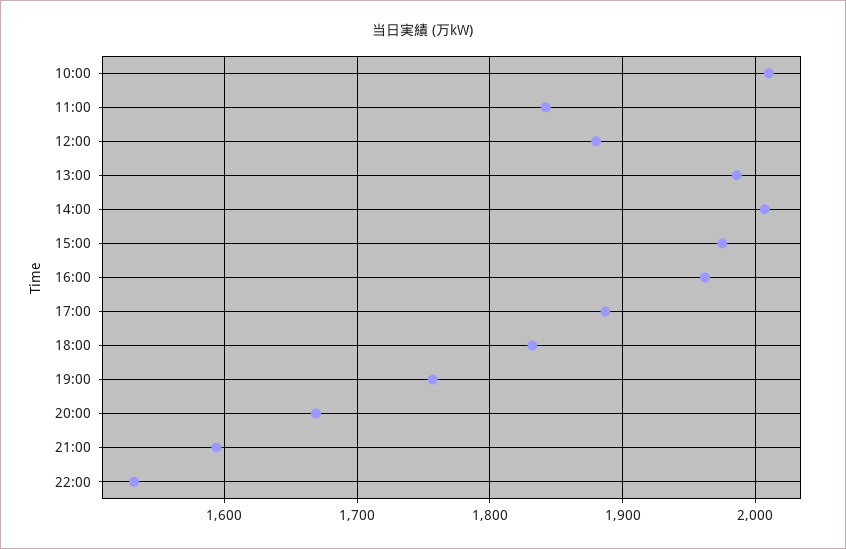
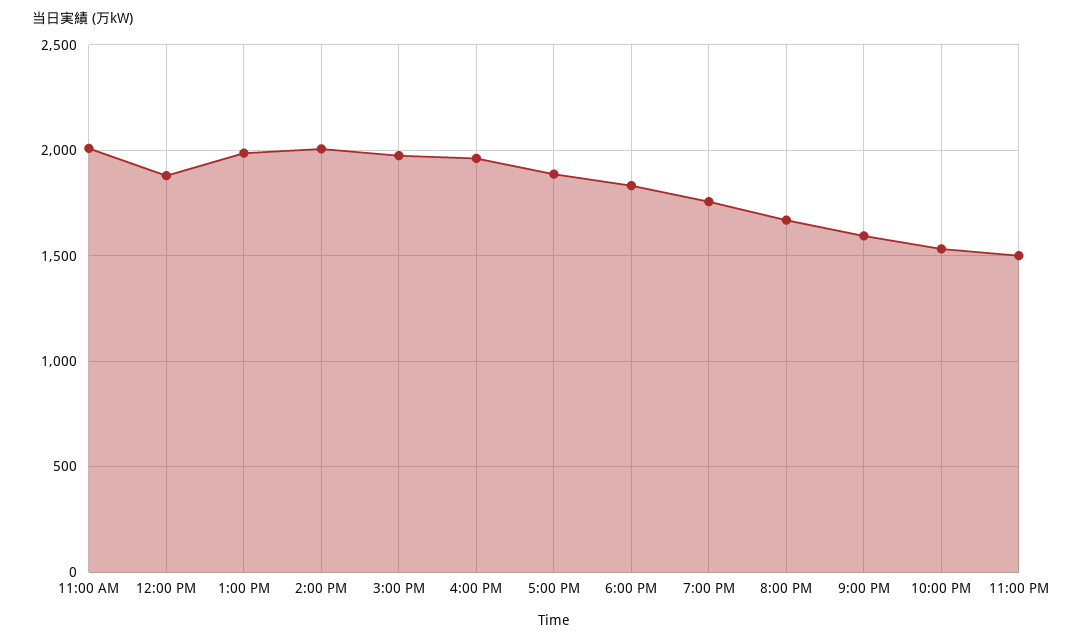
10:00: 2010 -> none
11:00: 1840 -> 2000
11:00 PM: none -> 1500

